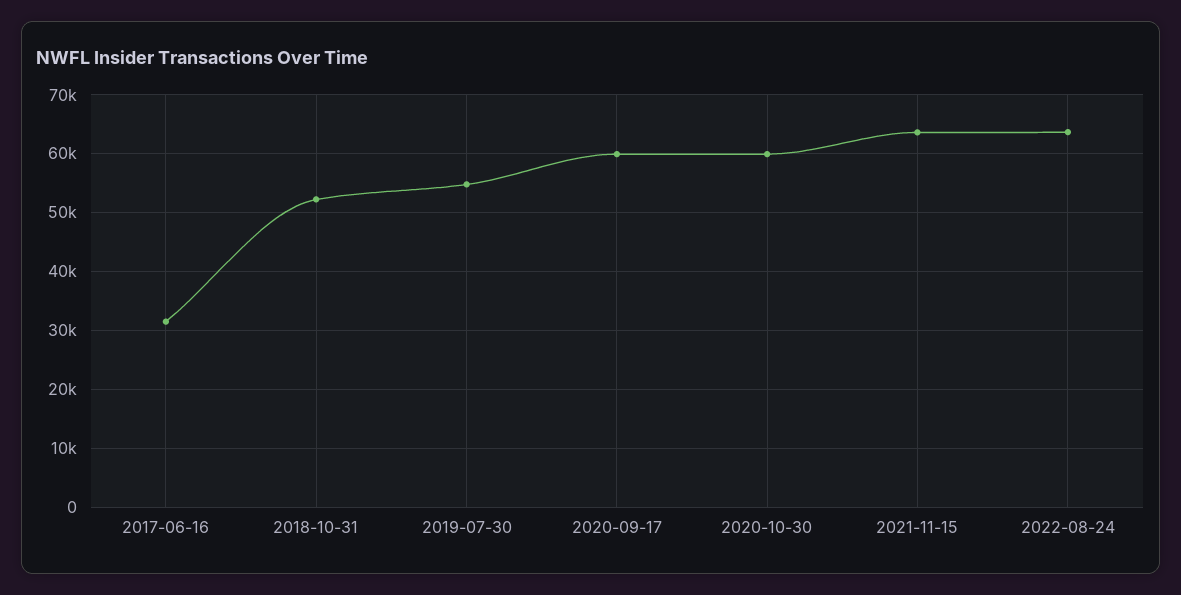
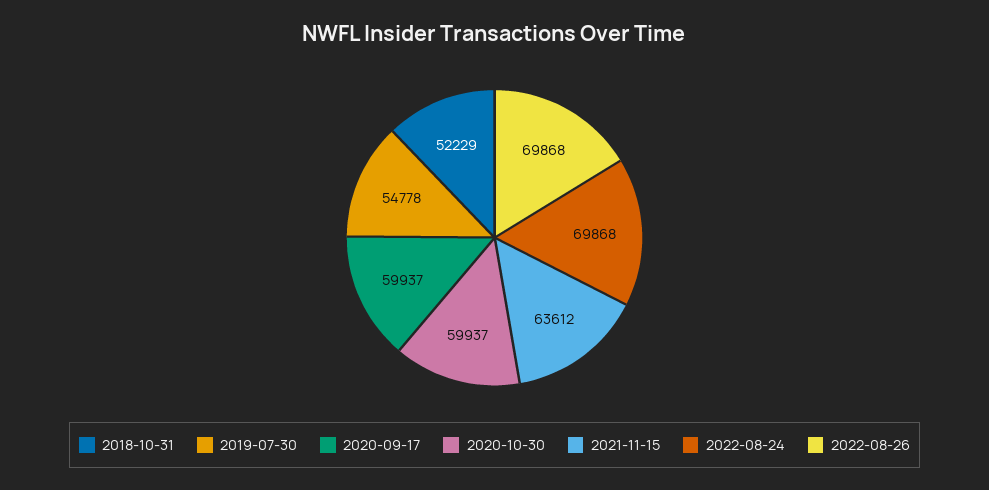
2017-06-16: 32000 -> none
2022-08-24: 64000 -> 69868
2022-08-26: none -> 69868

